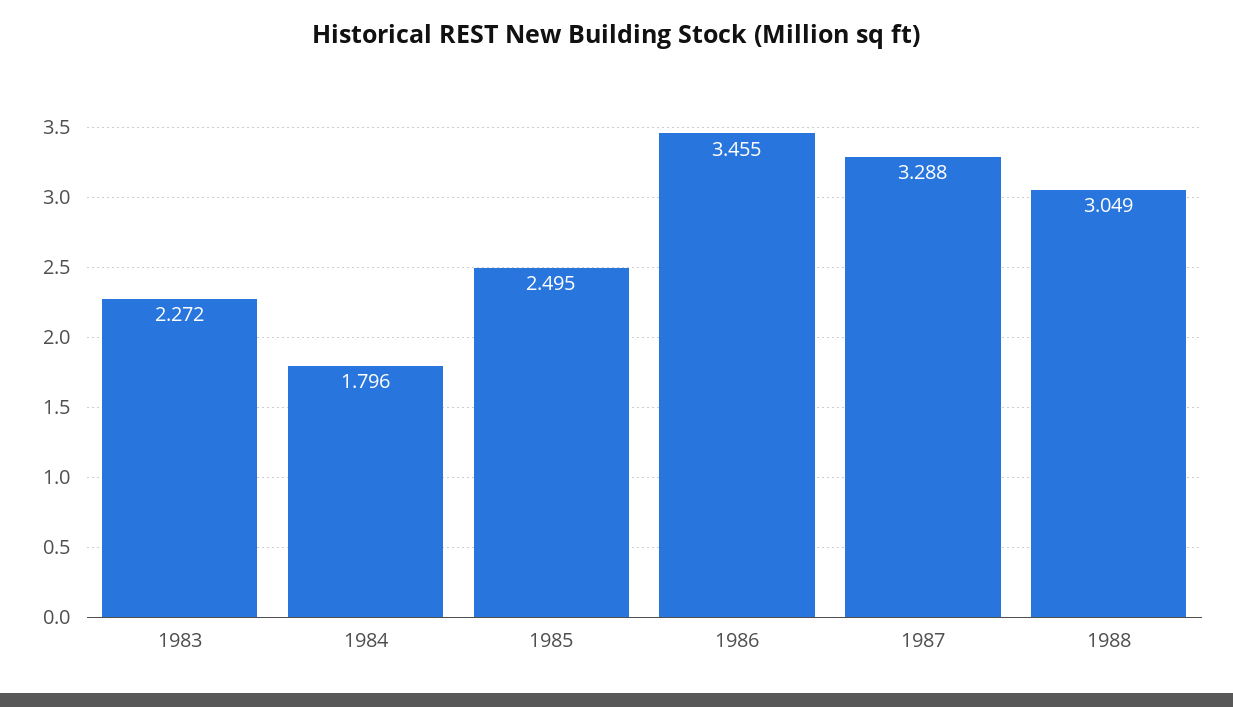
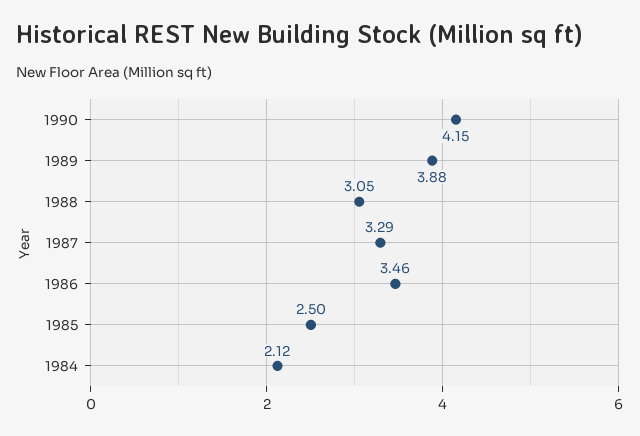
1983: 2.272 -> none
1984: 1.796 -> 2.12
1990: none -> 4.15
1989: none -> 3.88

